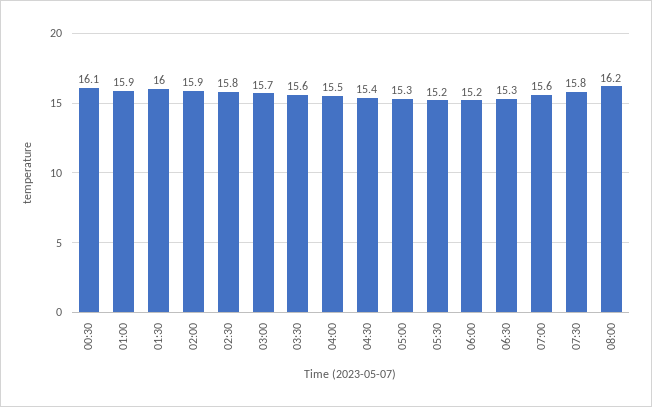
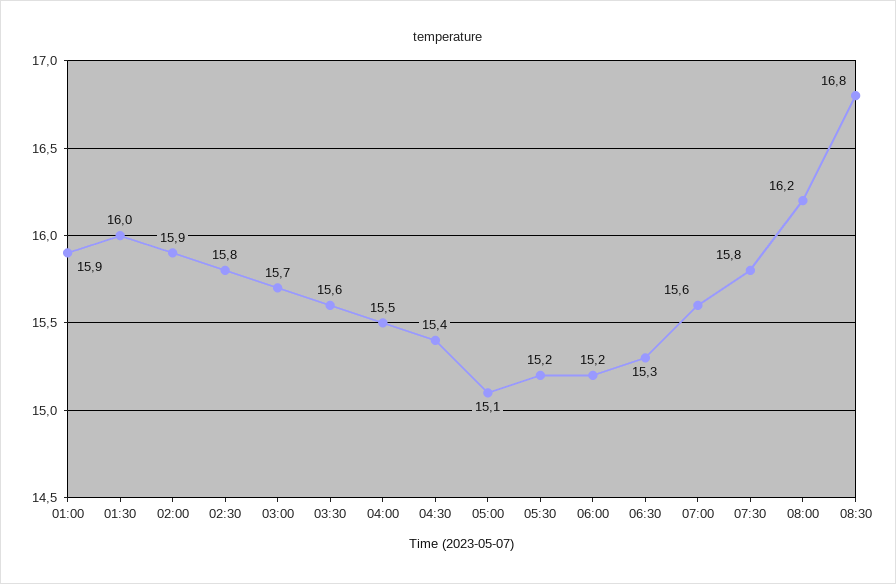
00:30: 16.1 -> none
05:00: 15.3 -> 15.1
08:30: none -> 16.8

